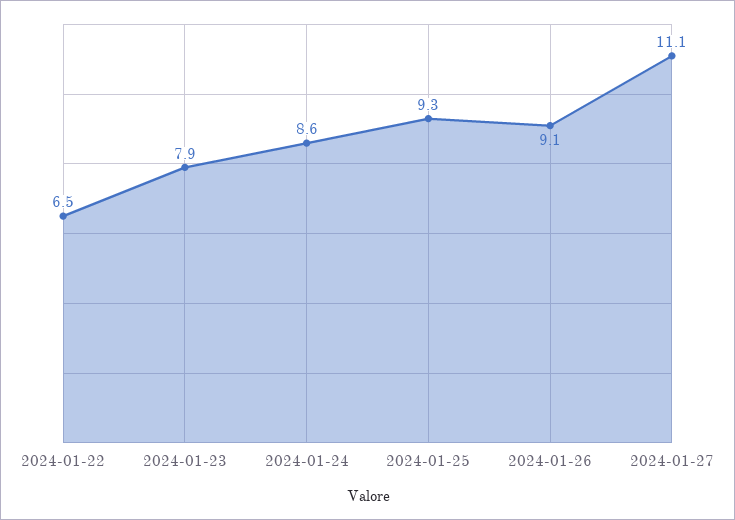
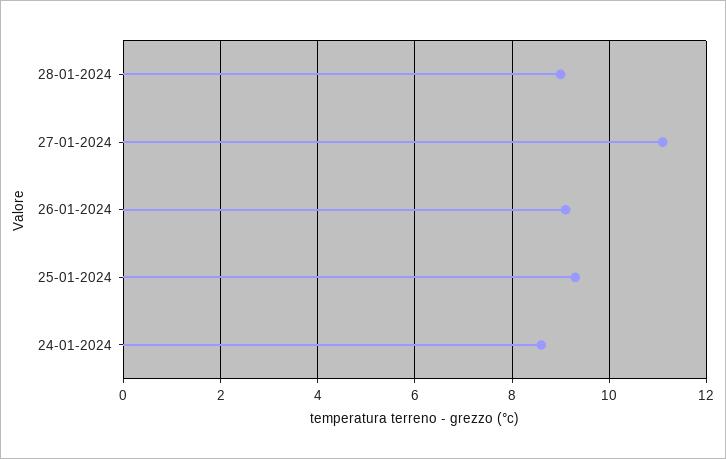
2024-01-22: 6.5 -> none
2024-01-23: 7.9 -> none
28-01-2024: none -> 9

